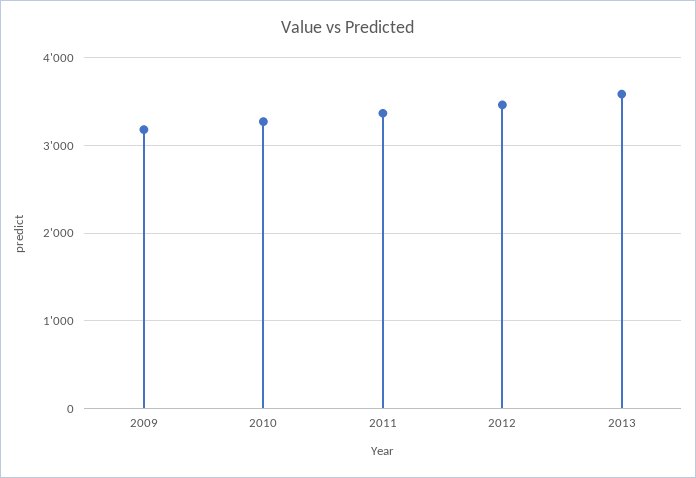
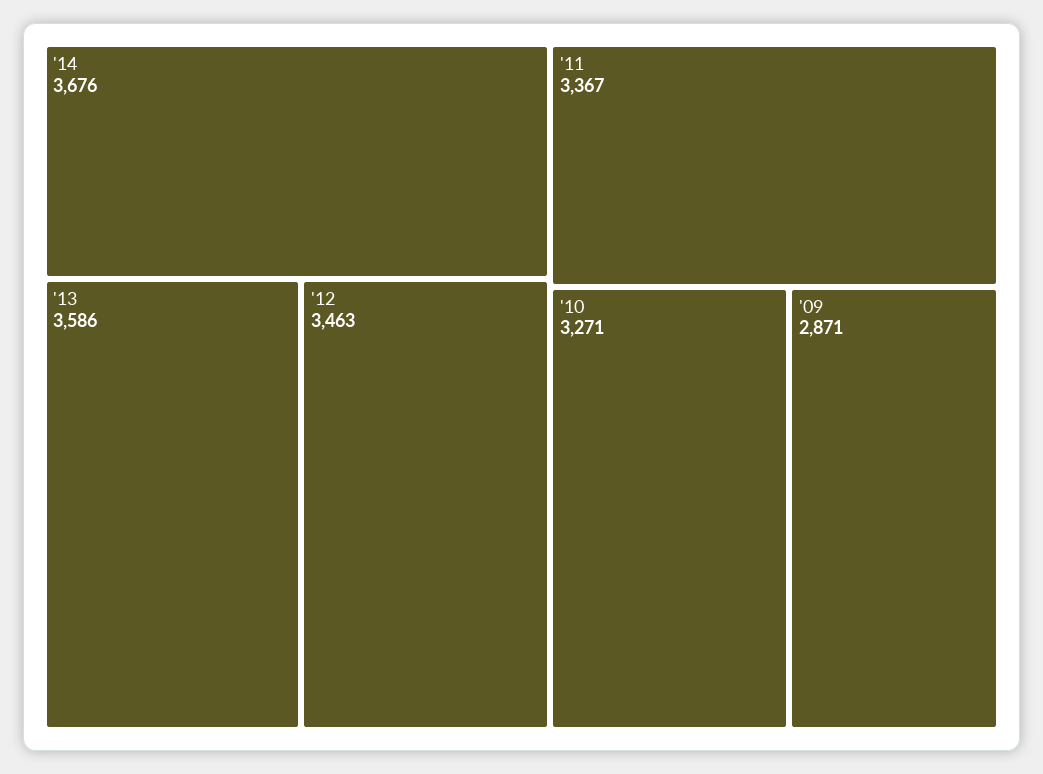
2009: 3200 -> 2871
'14: none -> 3676

